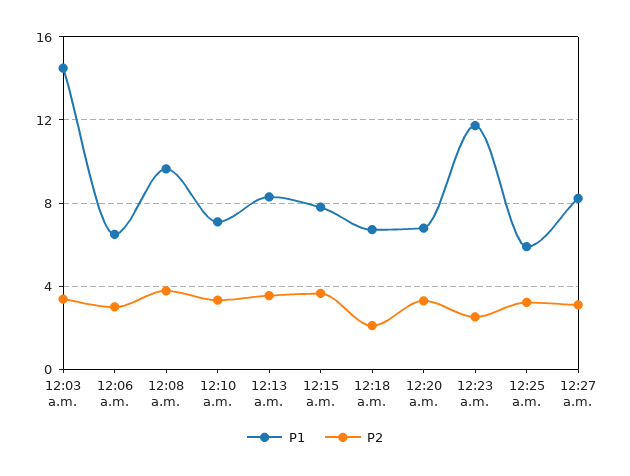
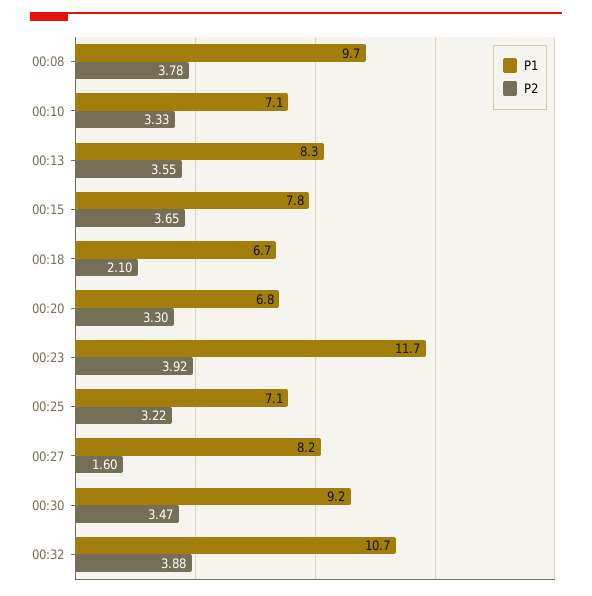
P1, 12:03 a.m.: 14.5 -> none
P2, 12:03 a.m.: 3.5 -> none
P1, 12:06 a.m.: 6.5 -> none
P2, 12:06 a.m.: 3 -> none
P2, 12:23 a.m.: 2.5 -> 3.92
P1, 12:25 a.m.: 6 -> 7.1
P2, 12:27 a.m.: 3 -> 1.6
P1, 00:30: none -> 9.2
P2, 00:30: none -> 3.47
P1, 00:32: none -> 10.7
P2, 00:32: none -> 3.88

